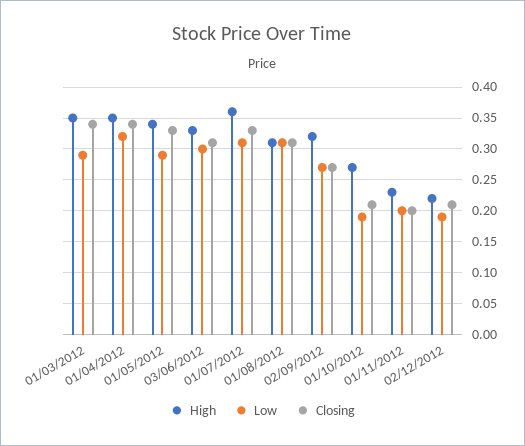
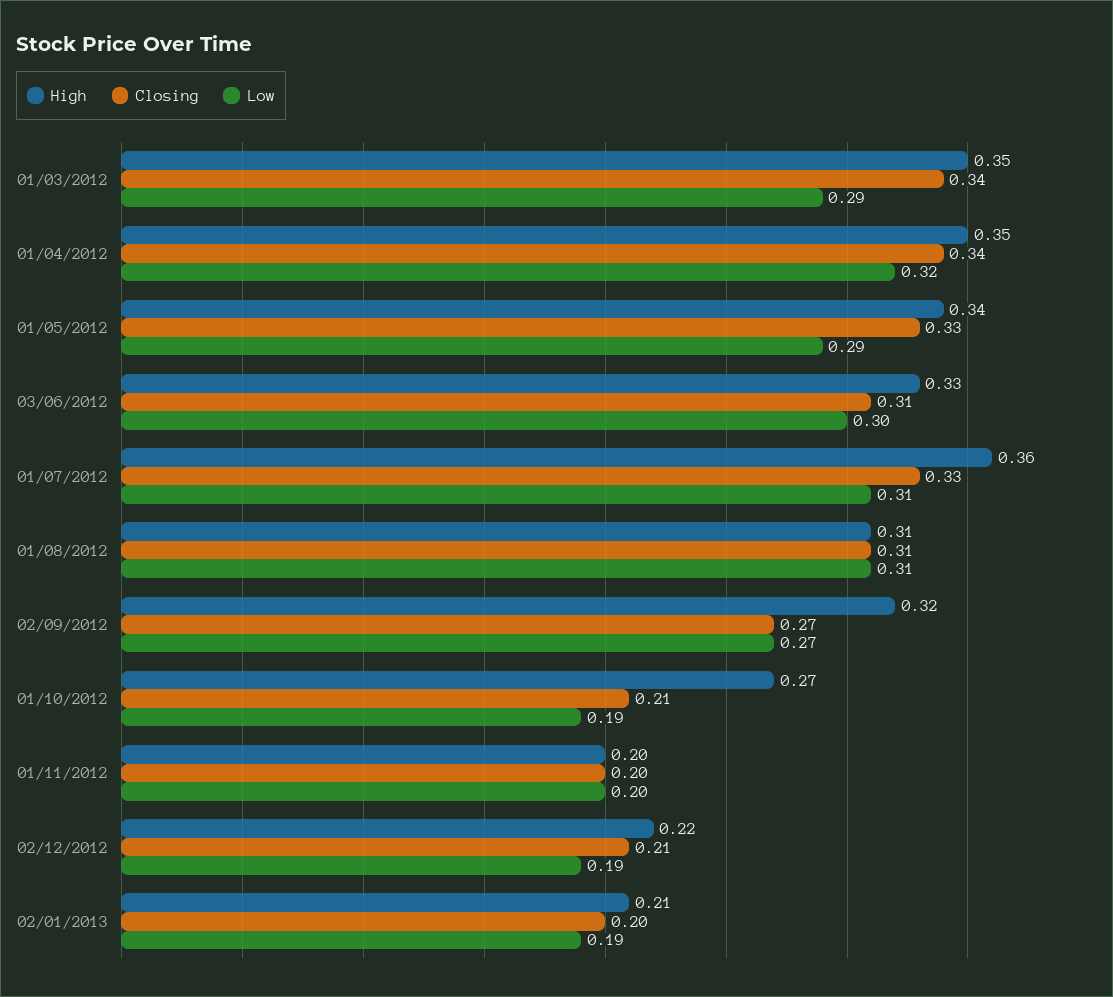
High, 01/11/2012: 0.23 -> 0.2
High, 02/01/2013: none -> 0.21
Closing, 02/01/2013: none -> 0.2
Low, 02/01/2013: none -> 0.19

